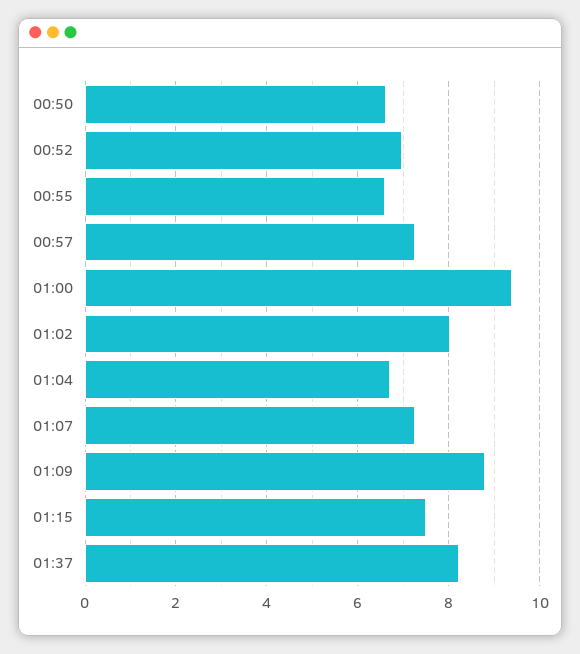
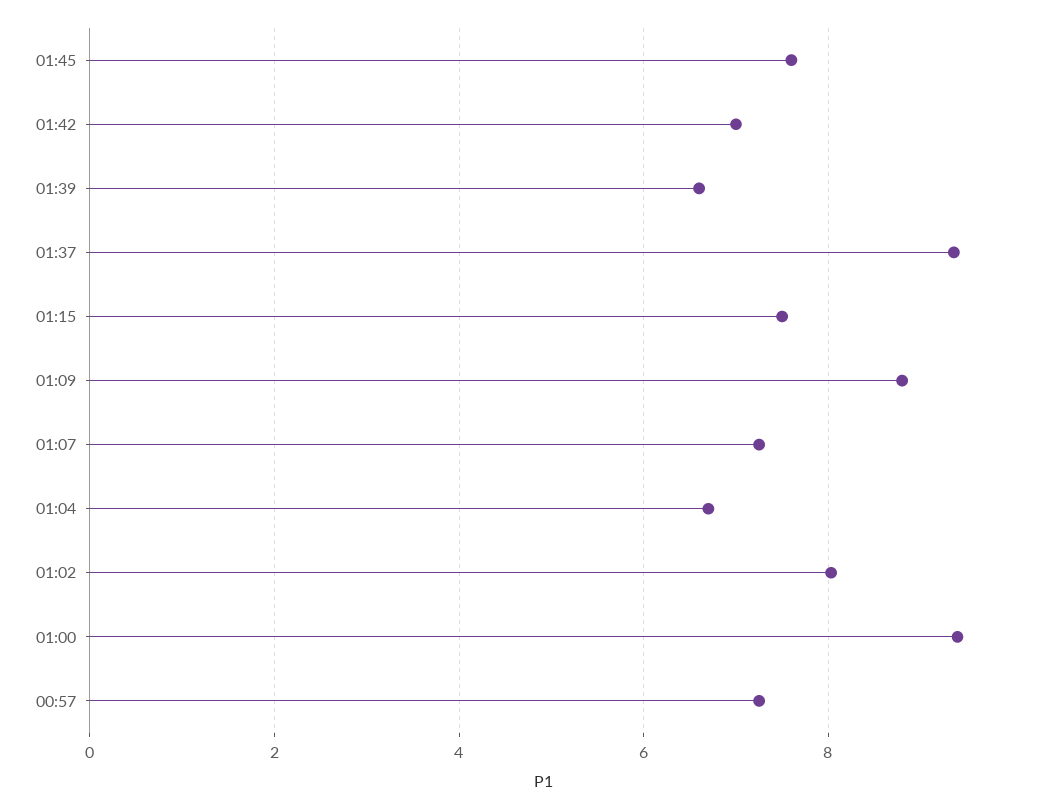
00:50: 6.6 -> none
00:52: 7 -> none
00:55: 6.6 -> none
01:37: 8.2 -> 9.4
01:45: none -> 7.6
01:42: none -> 7
01:39: none -> 6.6

